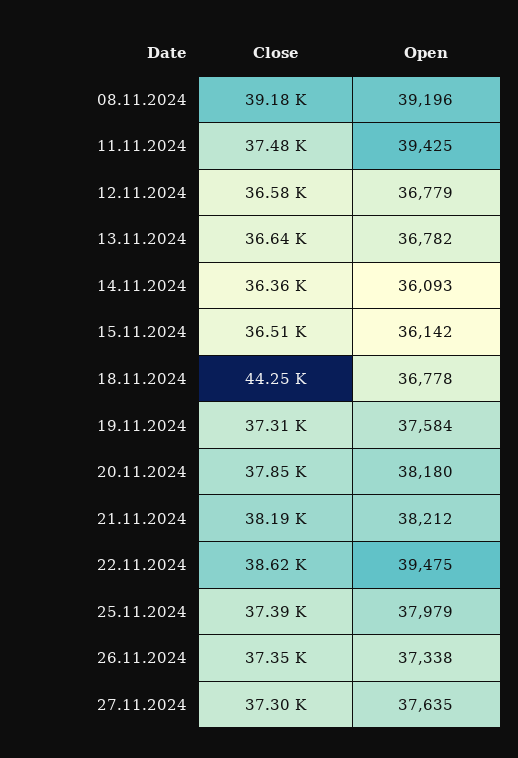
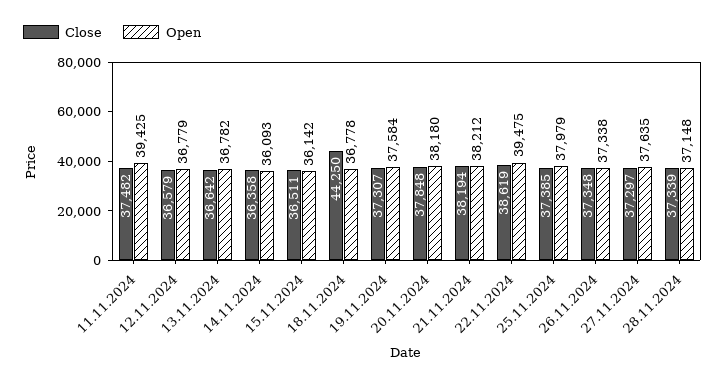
Close, 08.11.2024: 39180 -> none
Open, 08.11.2024: 39196 -> none
Close, 28.11.2024: none -> 37339
Open, 28.11.2024: none -> 37148

